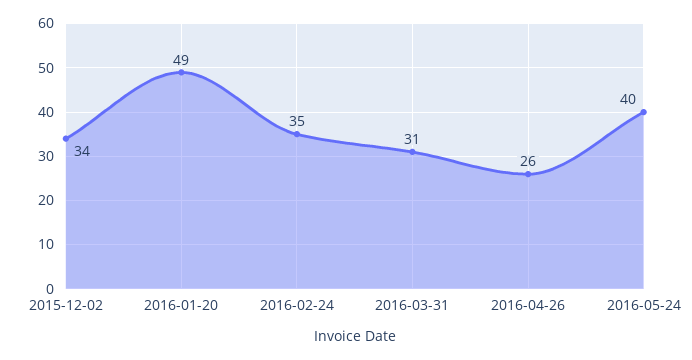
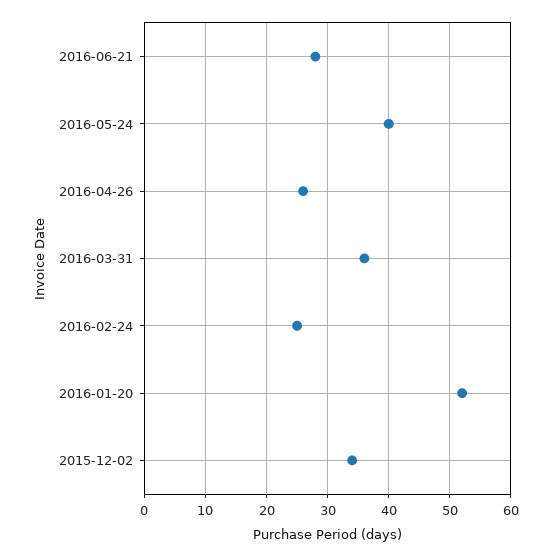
2016-01-20: 49 -> 52
2016-02-24: 35 -> 25
2016-03-31: 31 -> 36
2016-06-21: none -> 28

